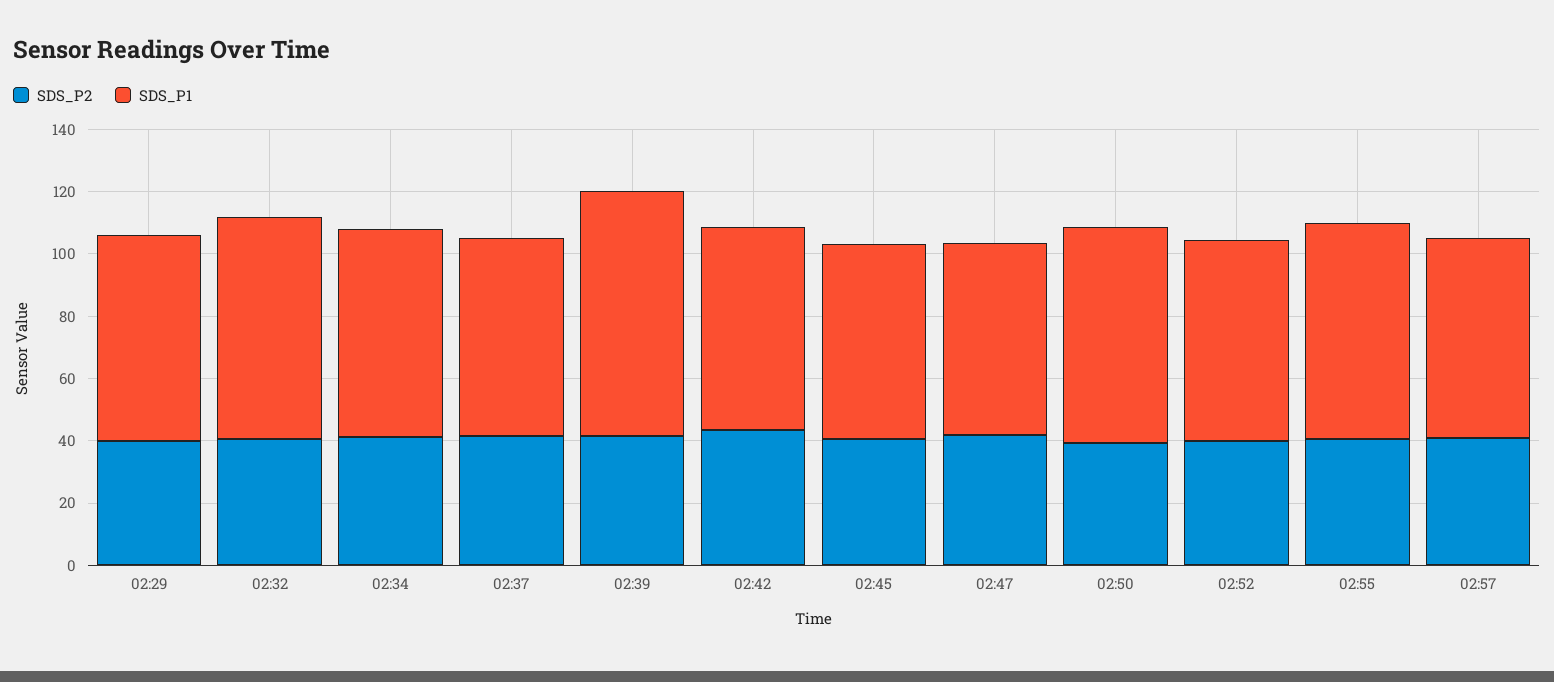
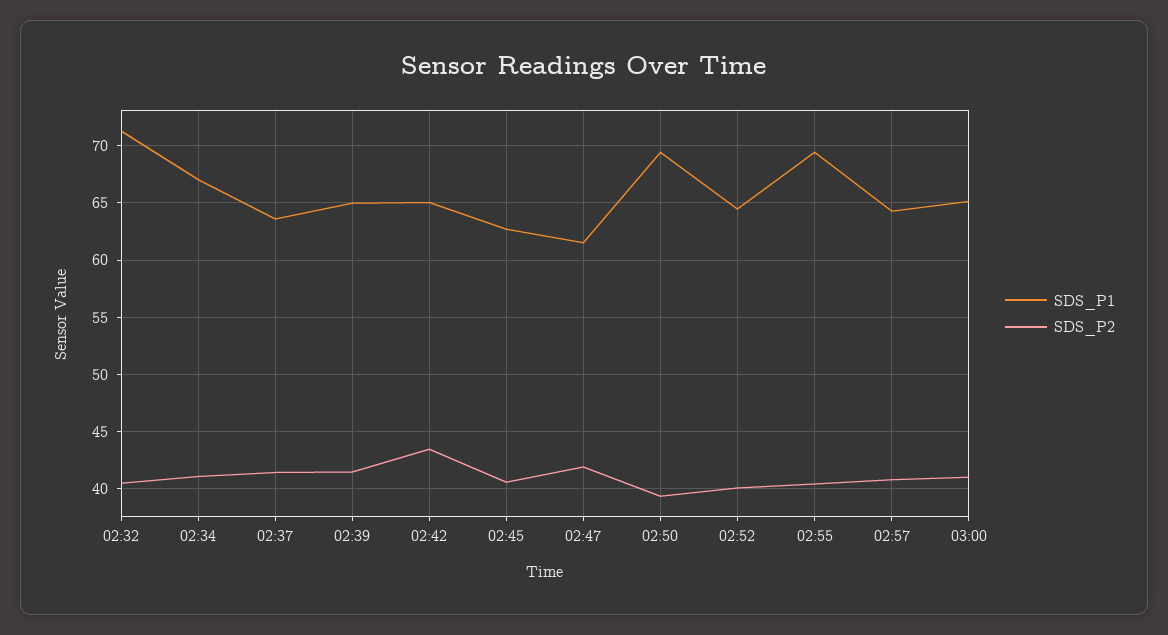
SDS_P2, 02:29: 40 -> none
SDS_P1, 02:29: 65 -> none
SDS_P1, 02:39: 80 -> 65
SDS_P1, 03:00: none -> 65
SDS_P2, 03:00: none -> 41

